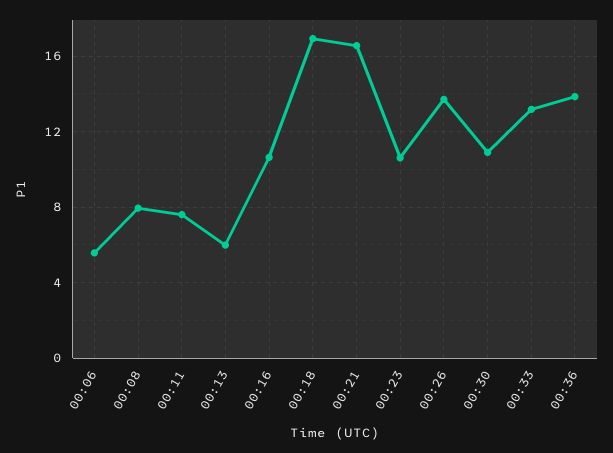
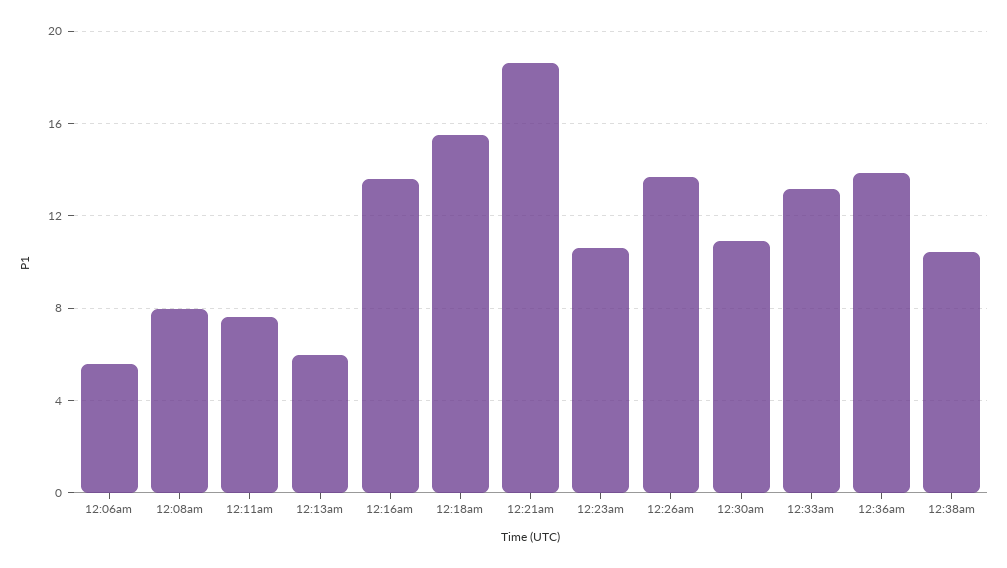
00:16: 10.5 -> 13.5
00:18: 17 -> 15.5
00:21: 16.5 -> 18.5
12:38am: none -> 10.5

